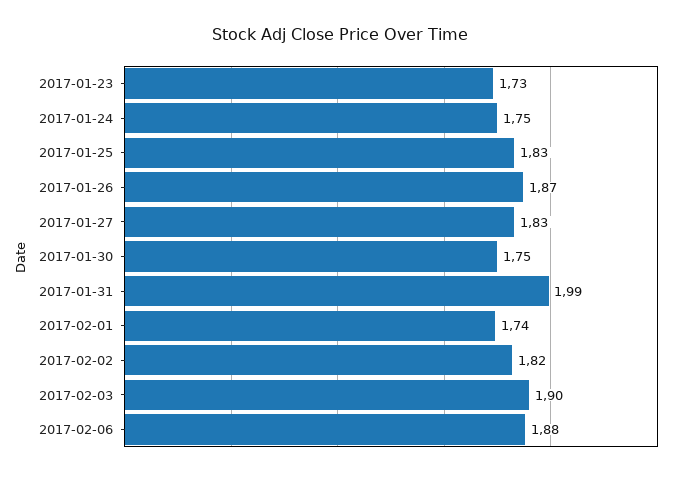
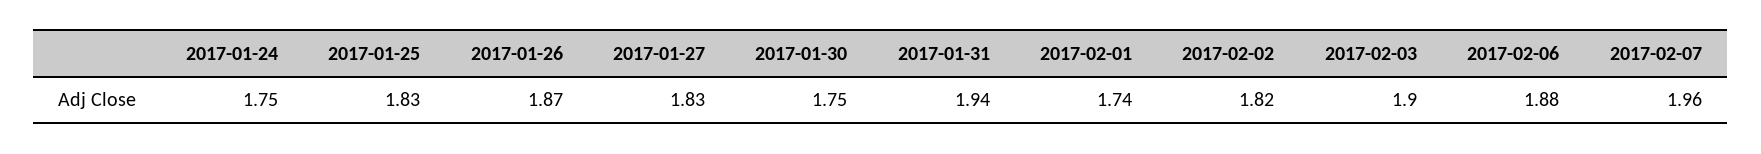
2017-01-23: 1.73 -> none
2017-01-31: 1.99 -> 1.94
2017-02-07: none -> 1.96

